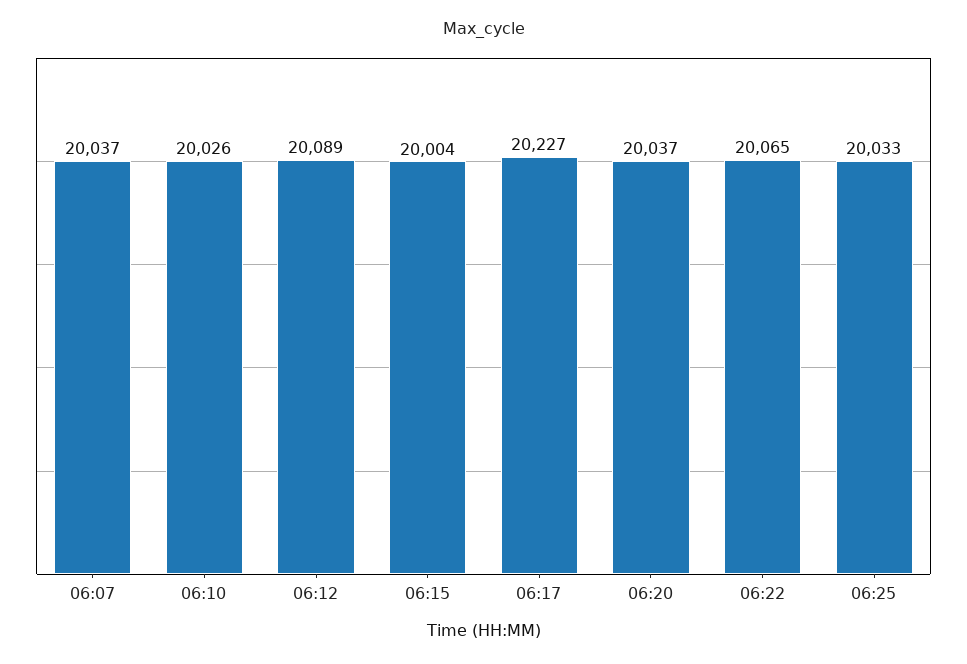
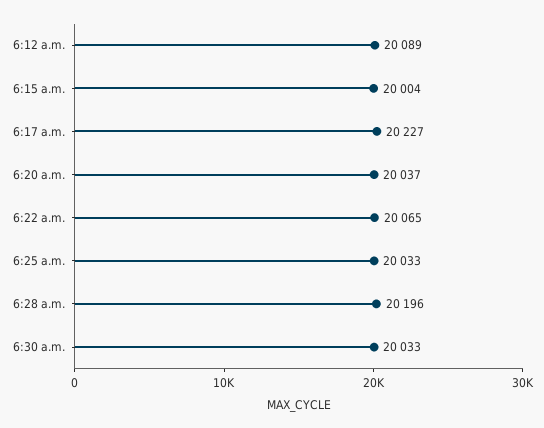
06:07: 20037 -> none
06:10: 20026 -> none
6:28 a.m.: none -> 20196
6:30 a.m.: none -> 20033

